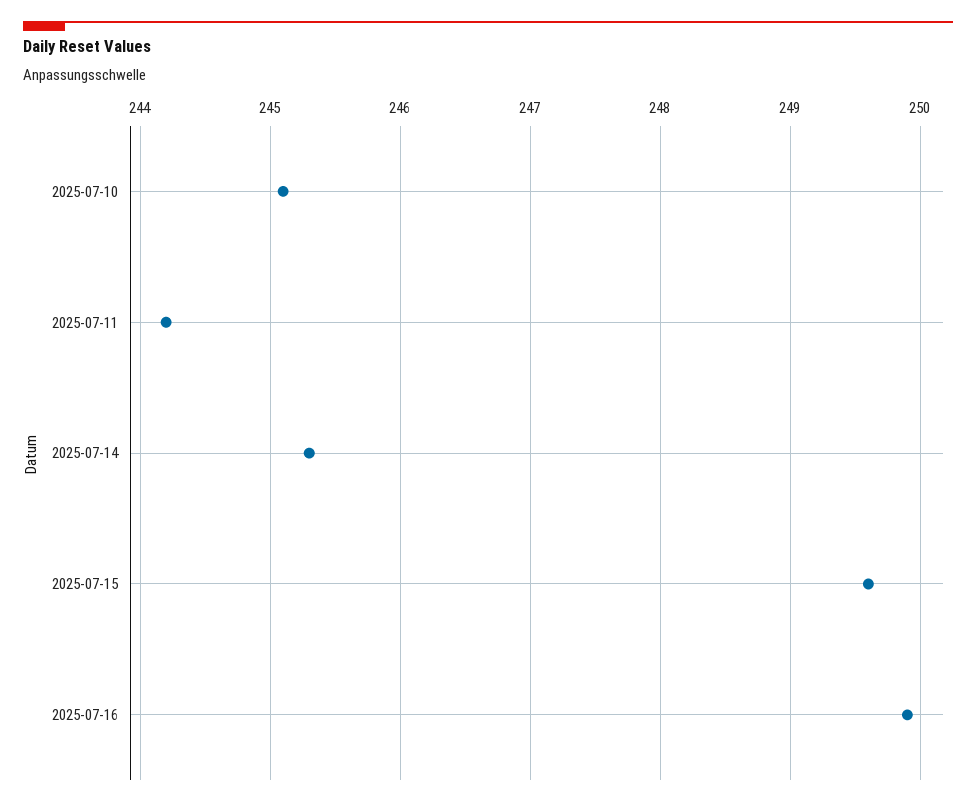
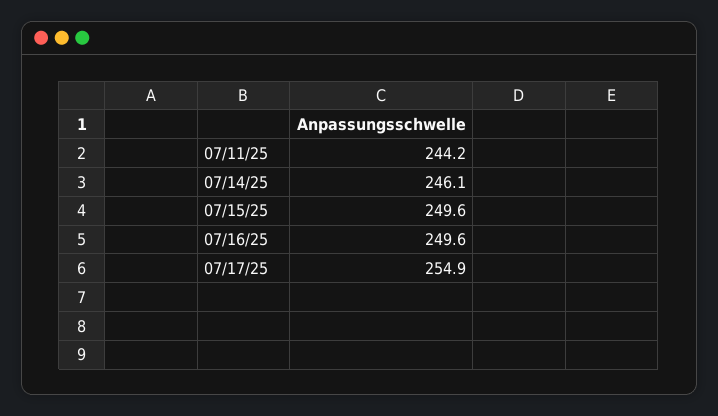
2025-07-10: 245.1 -> none
2025-07-14: 245.3 -> 246.1
2025-07-16: 249.9 -> 249.6
07/17/25: none -> 254.9

